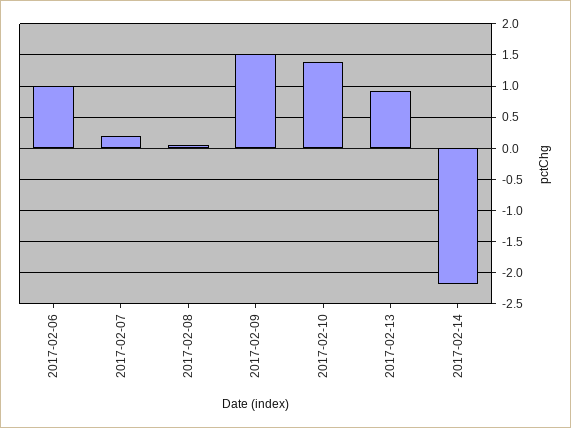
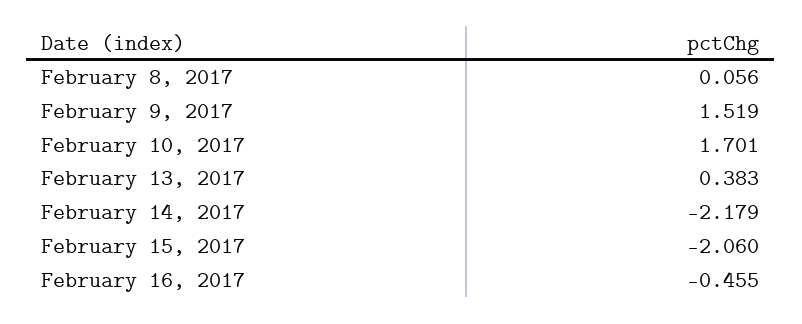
2017-02-06: 1 -> none
2017-02-07: 0.2 -> none
2017-02-10: 1.4 -> 1.701
2017-02-13: 0.9 -> 0.383
February 15, 2017: none -> -2.06
February 16, 2017: none -> -0.455

